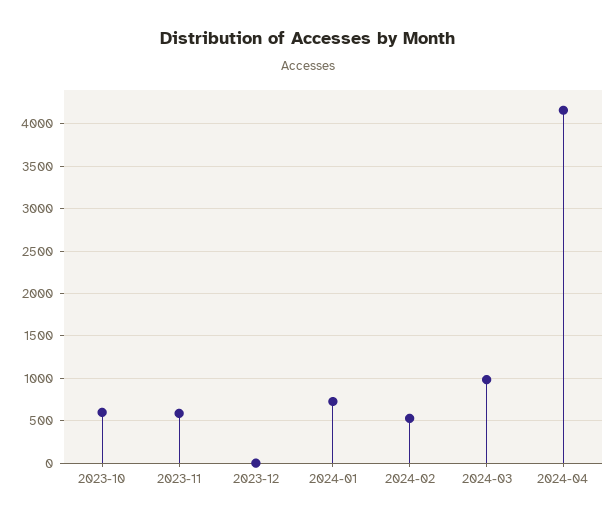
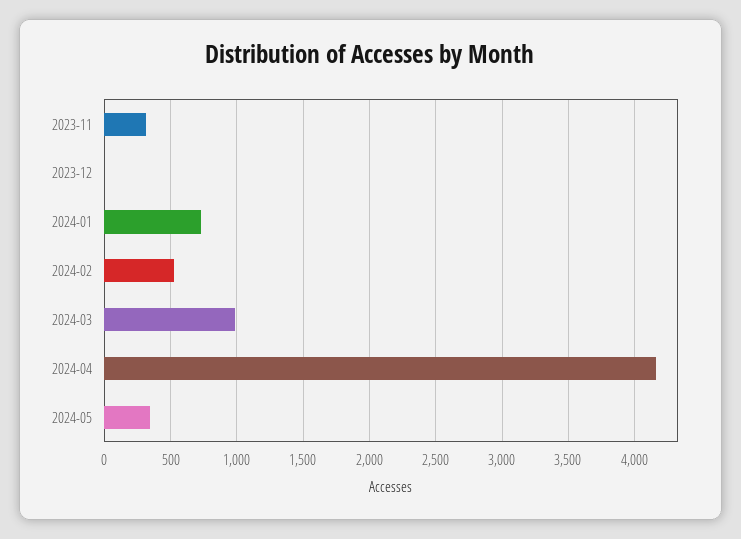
2023-10: 600 -> none
2023-11: 600 -> 300
2024-05: none -> 350

